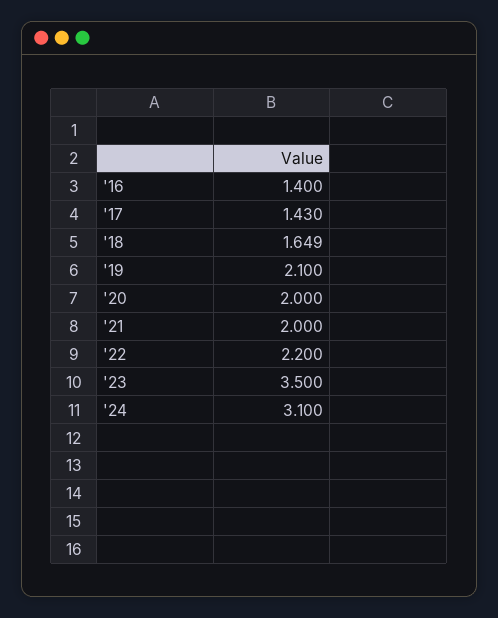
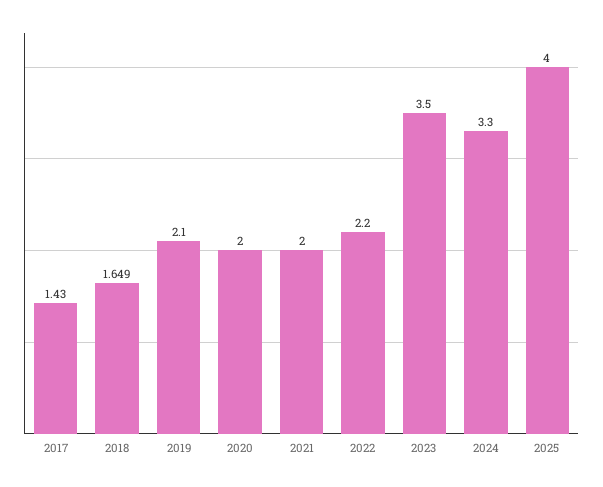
'16: 1.4 -> none
'24: 3.1 -> 3.3
2025: none -> 4

